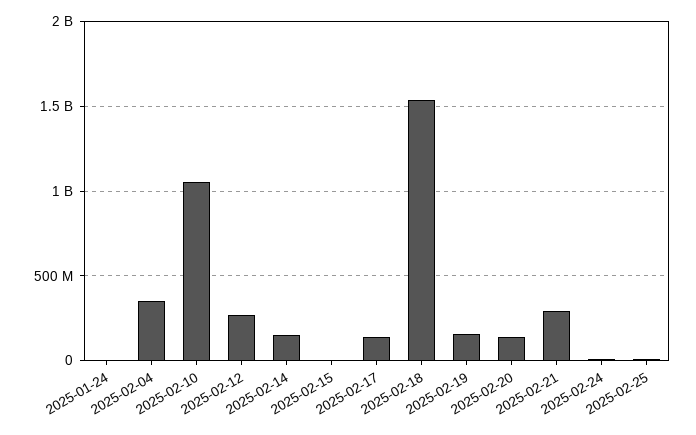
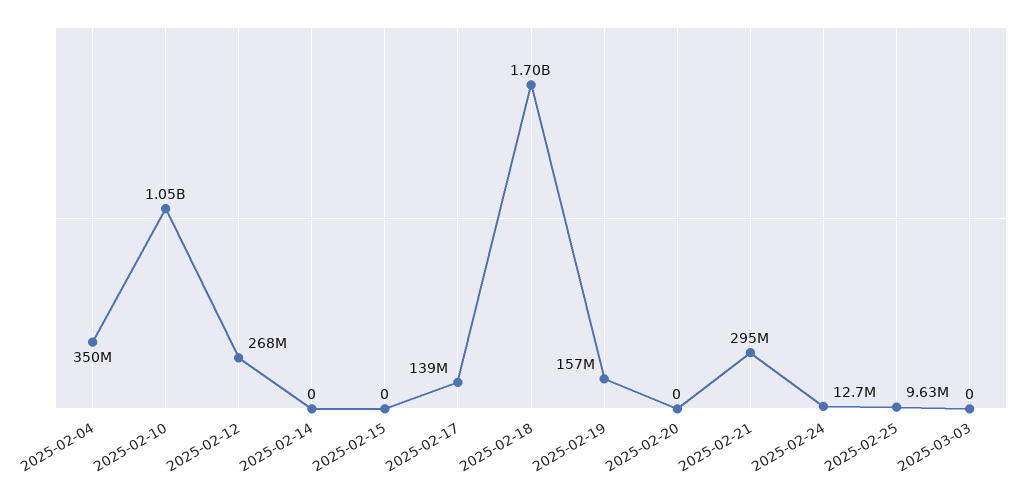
2025-01-24: 0 -> none
2025-02-14: 150000000 -> 0
2025-02-18: 1550000000 -> 1700000000
2025-02-20: 150000000 -> 0
2025-03-03: none -> 0

